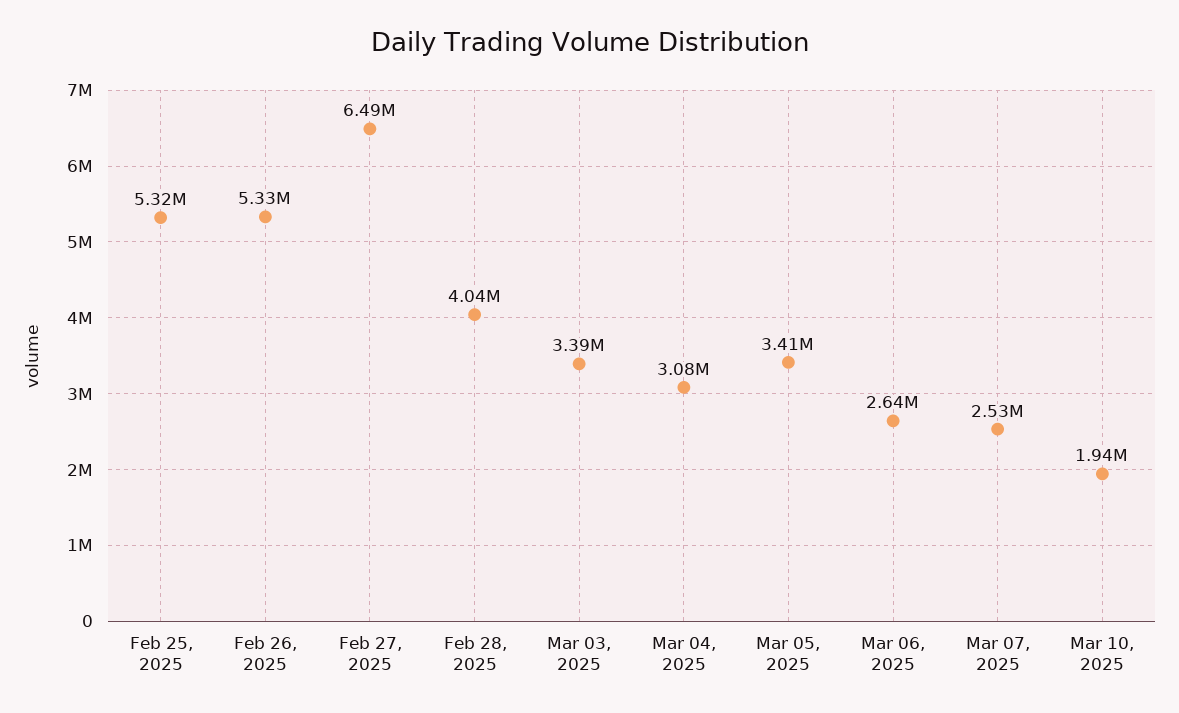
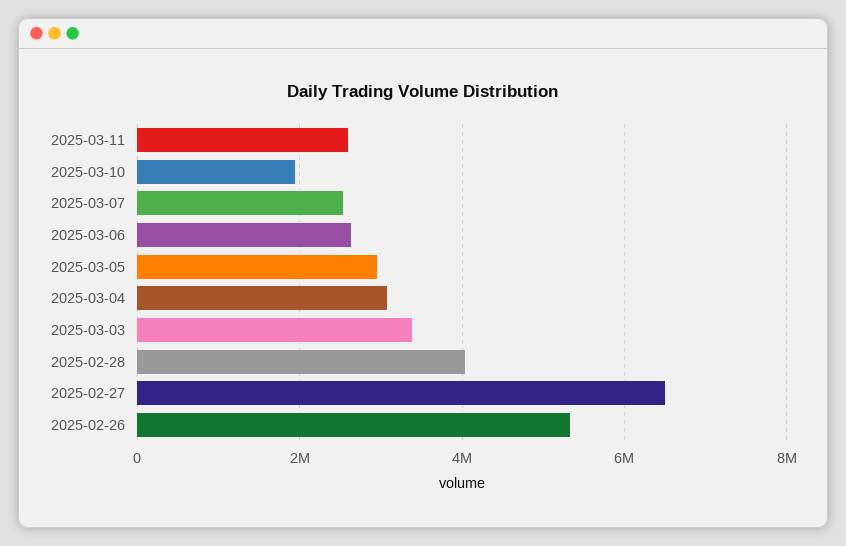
Feb 25, 2025: 5320000 -> none
Mar 05, 2025: 3410000 -> 3000000
2025-03-11: none -> 2600000

